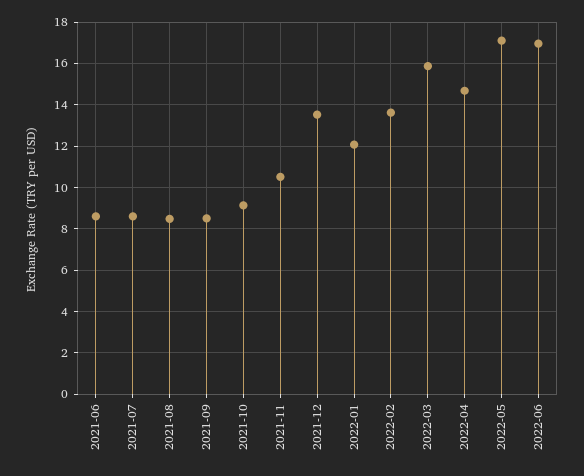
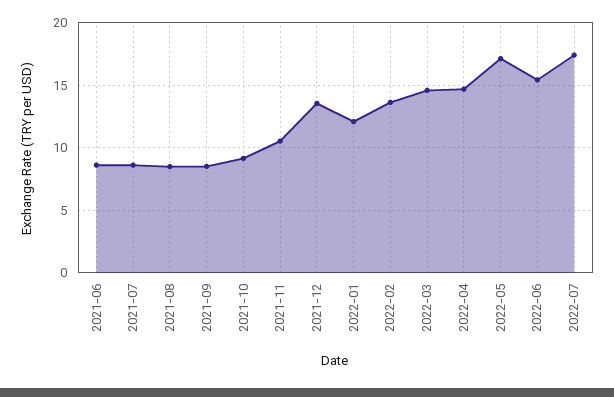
2022-03: 16 -> 14.5
2022-06: 17 -> 15.5
2022-07: none -> 17.5

